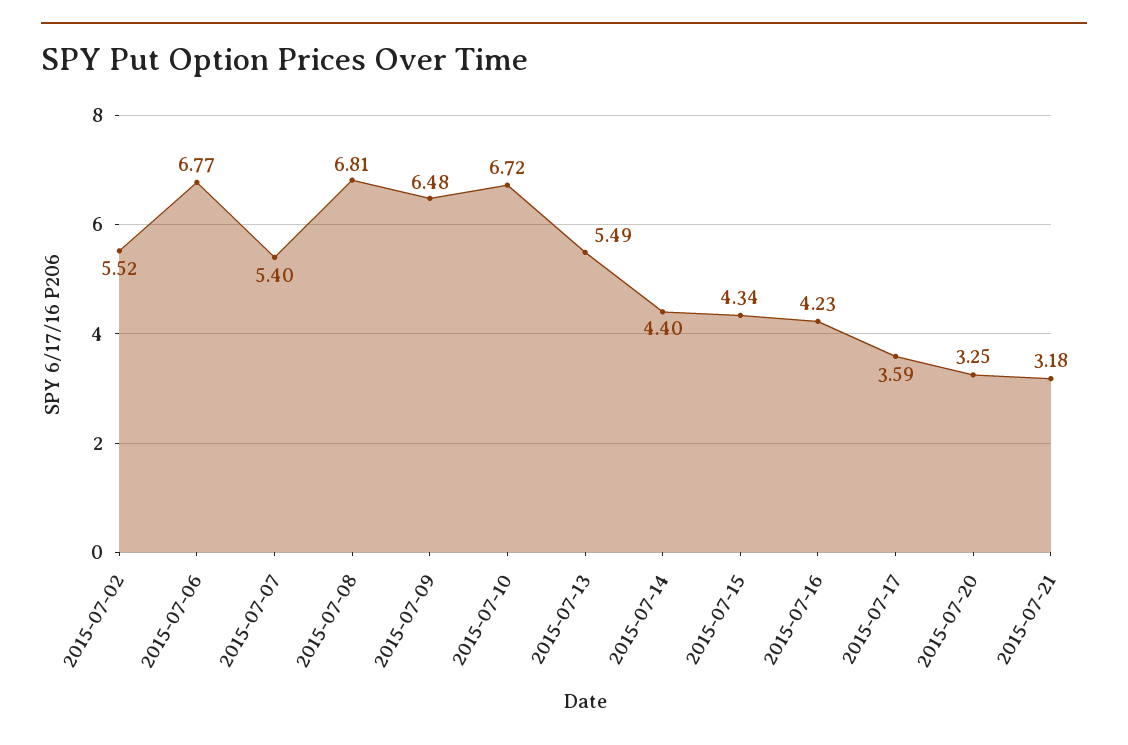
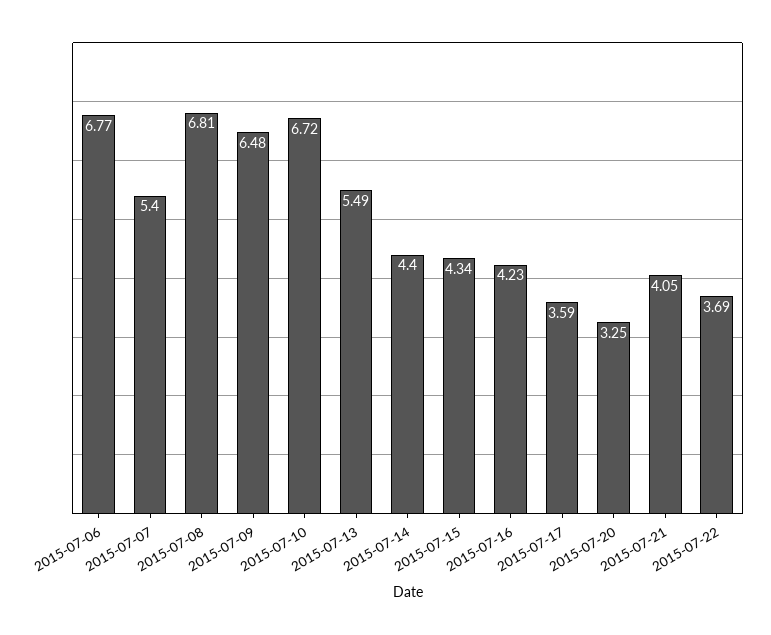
2015-07-02: 5.52 -> none
2015-07-21: 3.18 -> 4.05
2015-07-22: none -> 3.69

